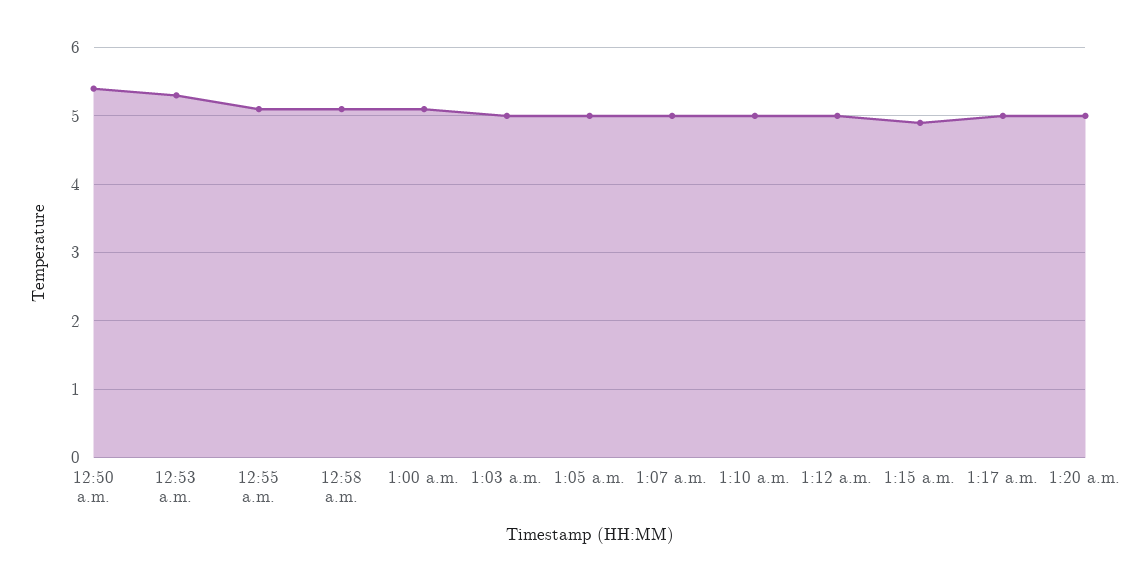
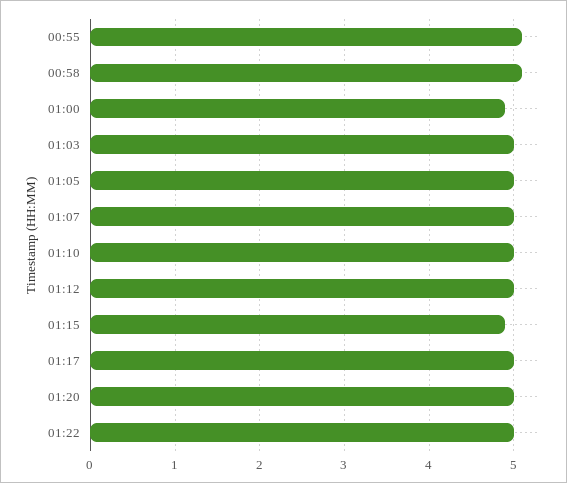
12:50 a.m.: 5.4 -> none
12:53 a.m.: 5.3 -> none
1:00 a.m.: 5.1 -> 4.9
01:22: none -> 5

